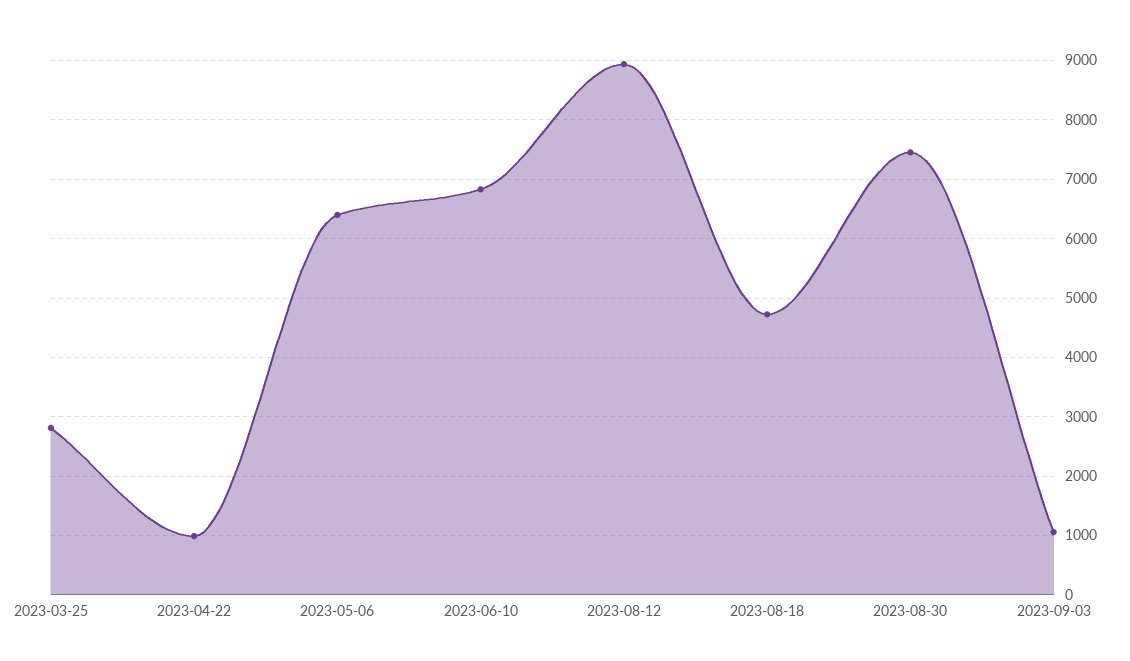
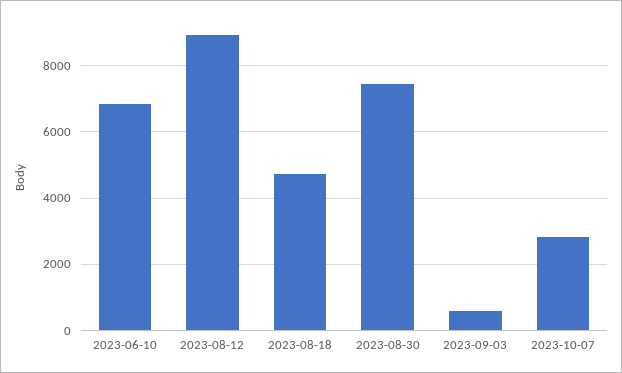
2023-03-25: 2800 -> none
2023-04-22: 1000 -> none
2023-05-06: 6400 -> none
2023-09-03: 1000 -> 600
2023-10-07: none -> 2800

